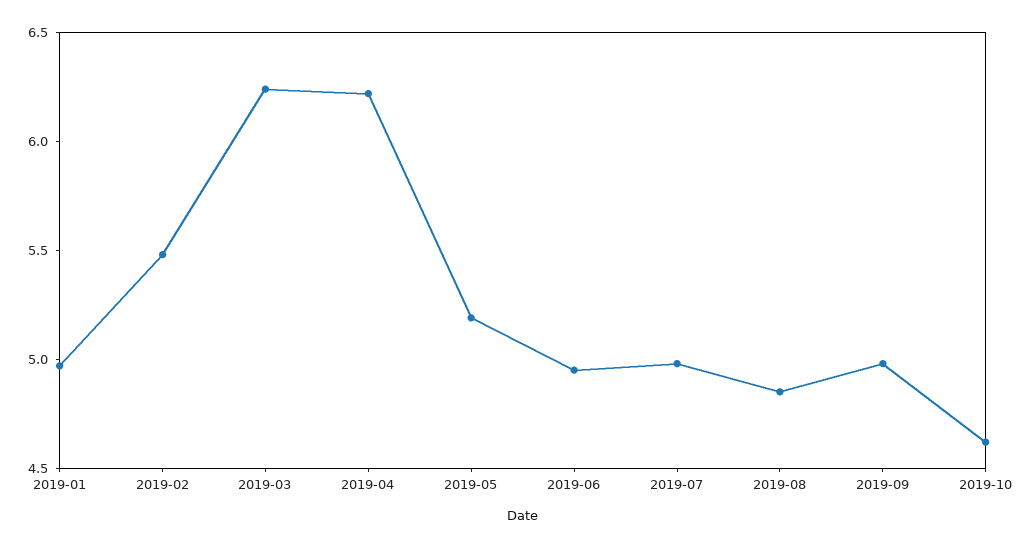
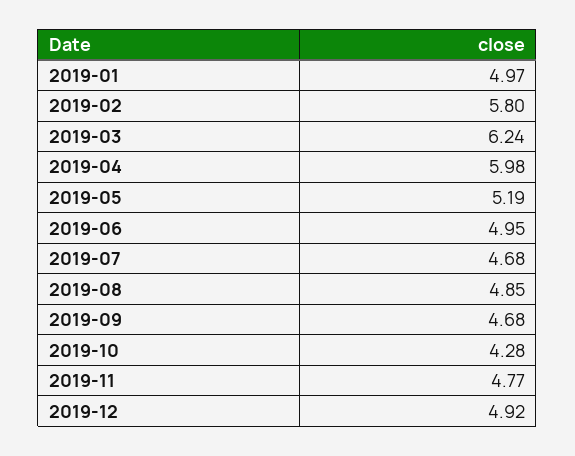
2019-02: 5.5 -> 5.8
2019-04: 6.2 -> 5.98
2019-07: 5 -> 4.68
2019-09: 5 -> 4.68
2019-10: 4.6 -> 4.28
2019-11: none -> 4.77
2019-12: none -> 4.92

